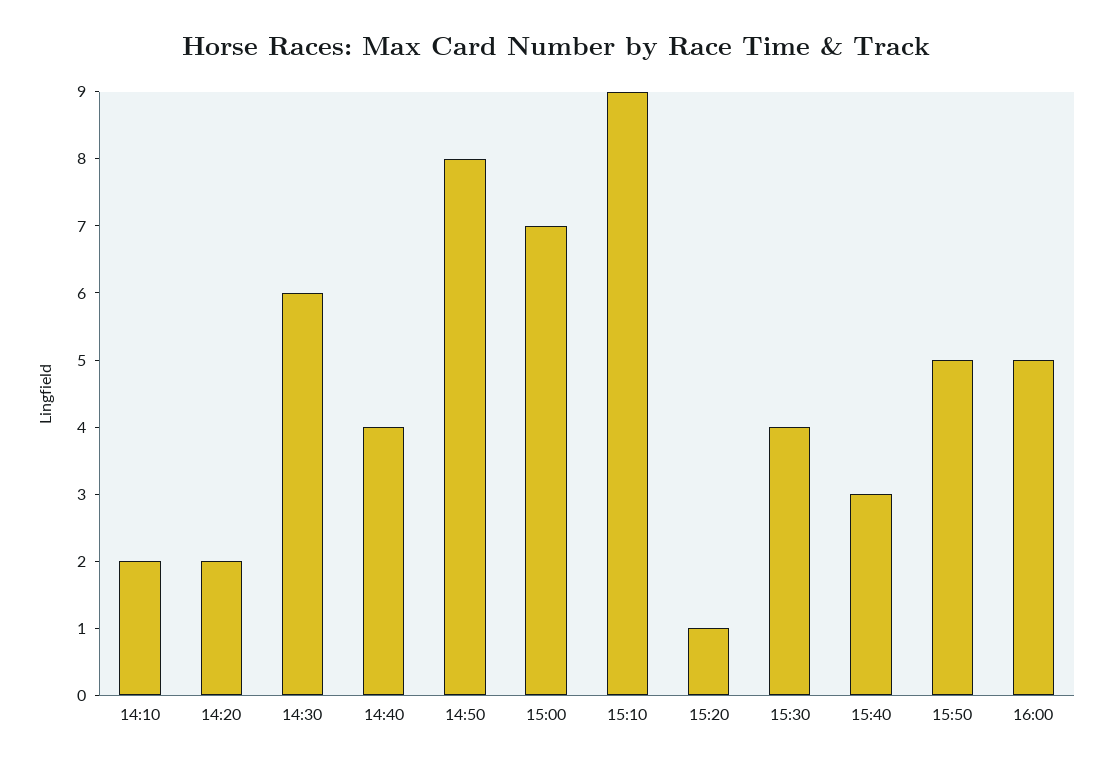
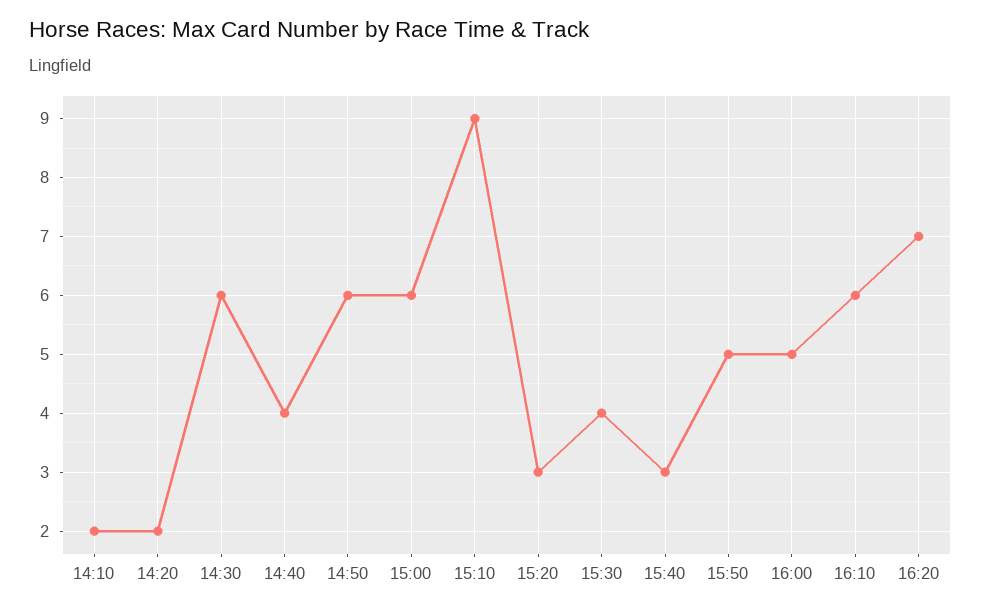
14:50: 8 -> 6
15:00: 7 -> 6
15:20: 1 -> 3
16:10: none -> 6
16:20: none -> 7

